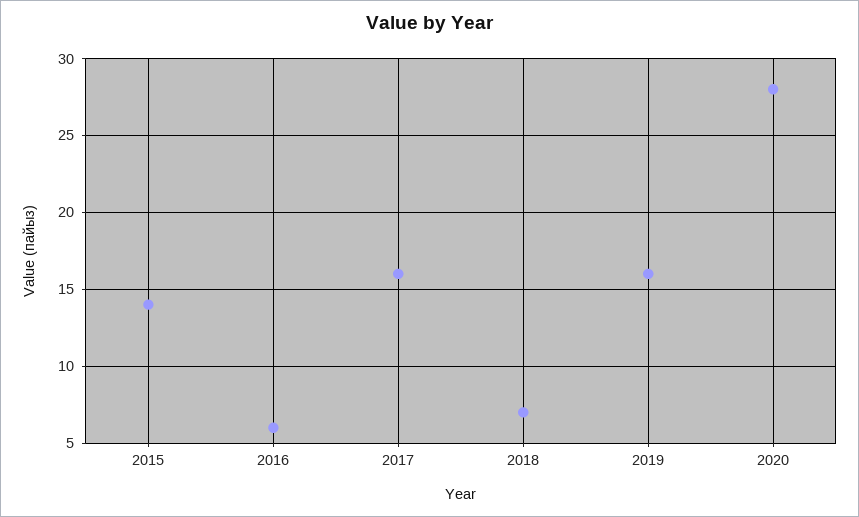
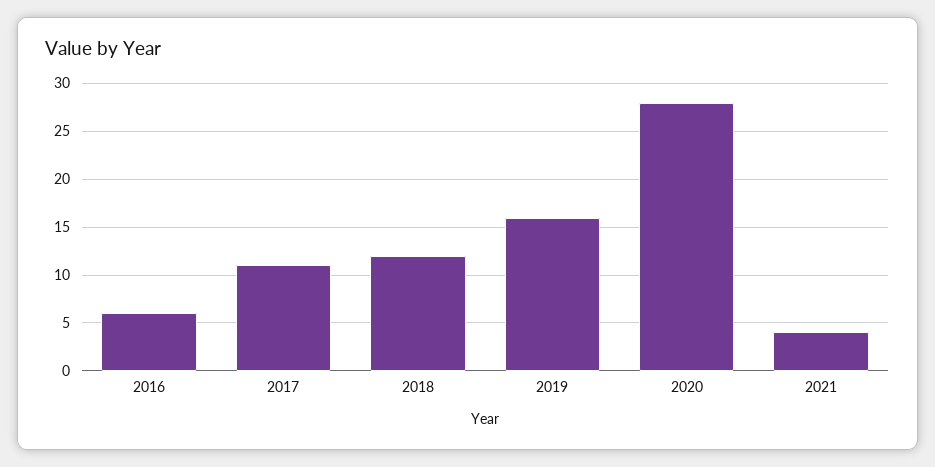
2015: 14 -> none
2017: 16 -> 11
2018: 7 -> 12
2021: none -> 4

